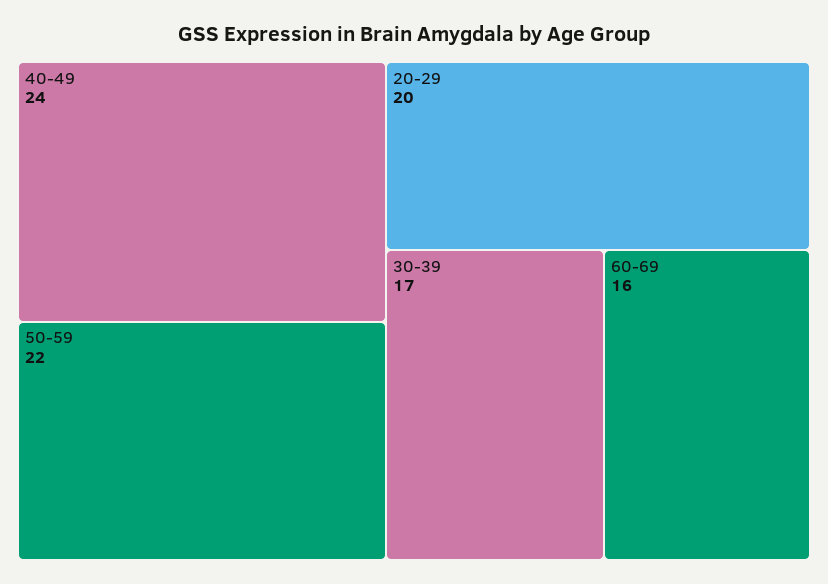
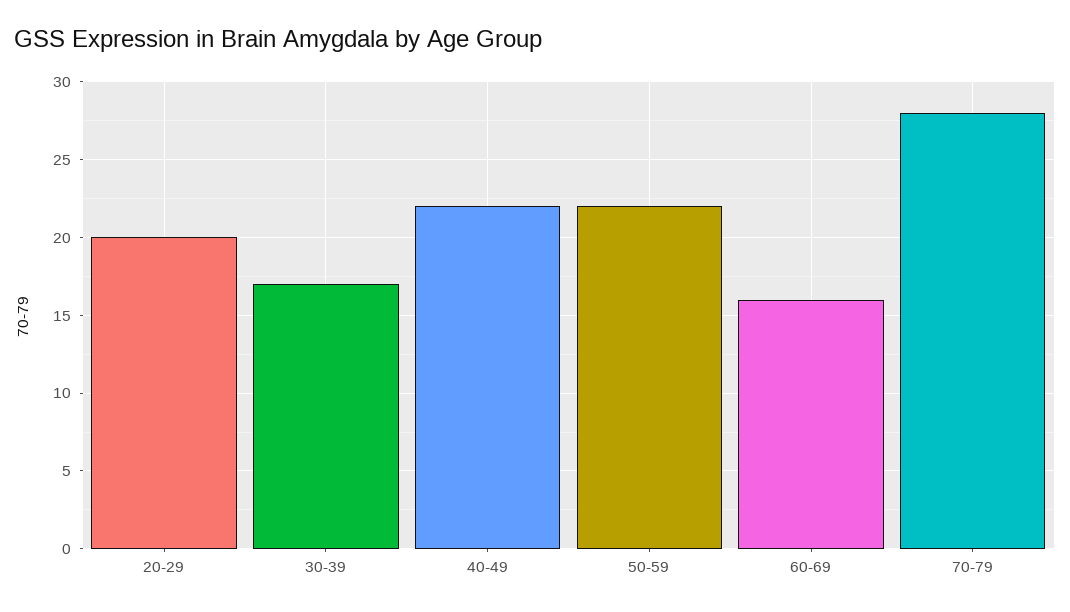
40-49: 24 -> 22
70-79: none -> 28

